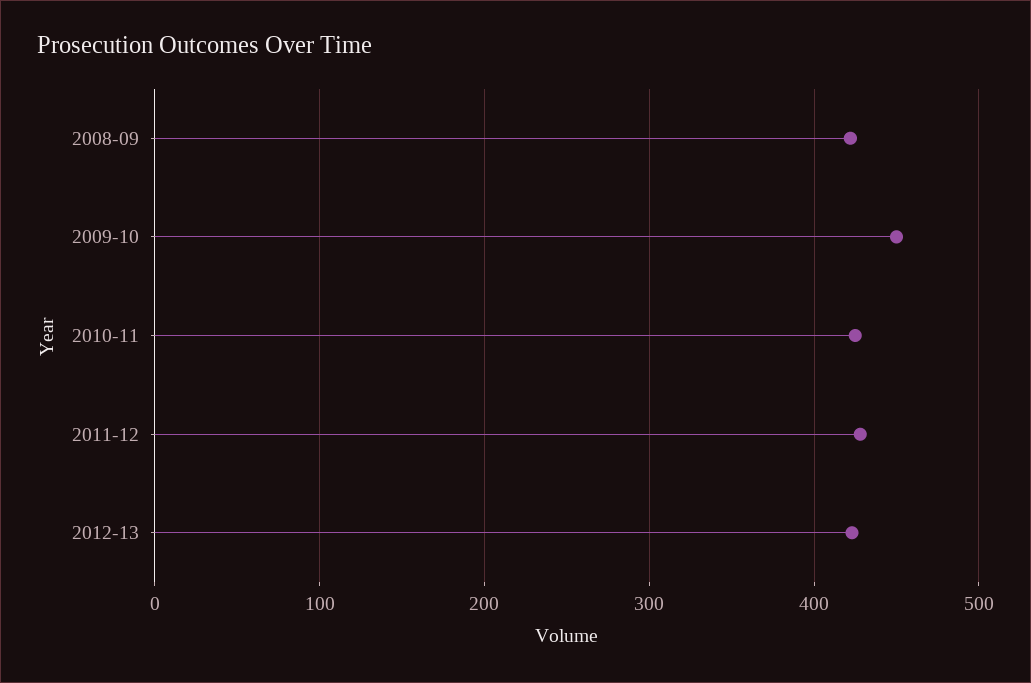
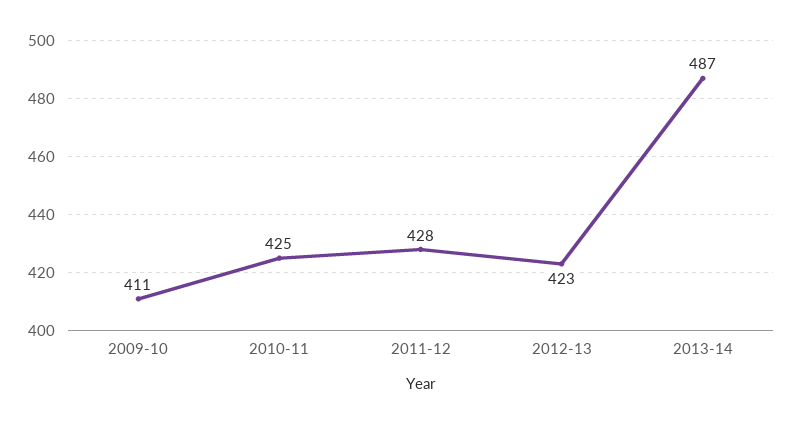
2008-09: 420 -> none
2009-10: 450 -> 411
2013-14: none -> 487

